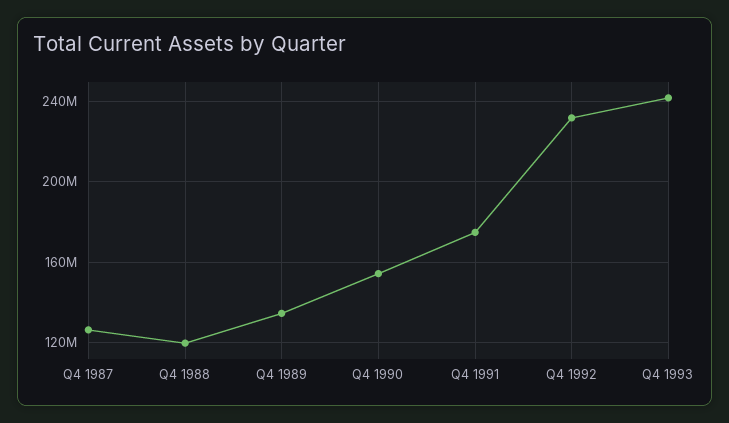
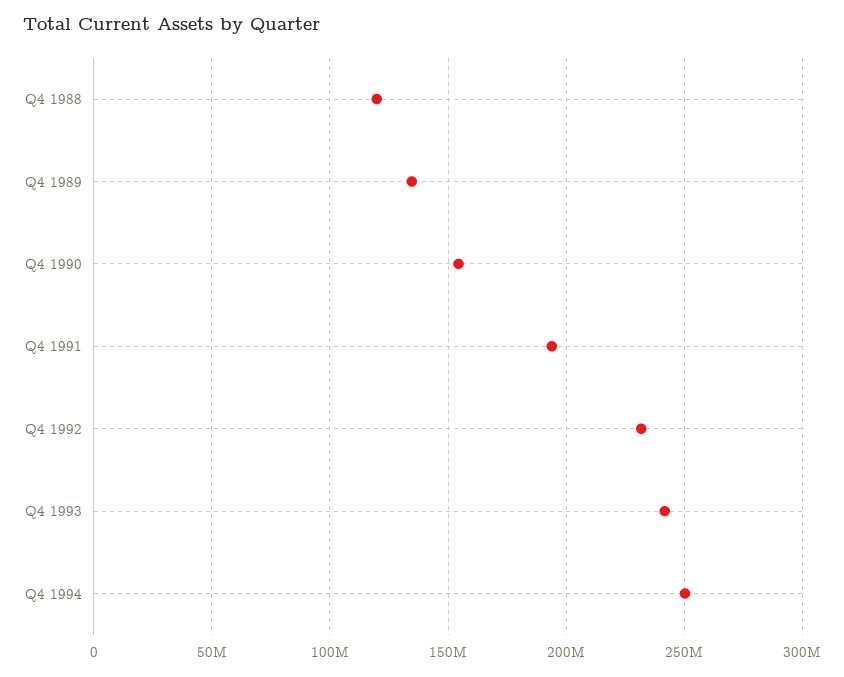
Q4 1987: 125000000 -> none
Q4 1991: 175000000 -> 195000000
Q4 1994: none -> 250000000

